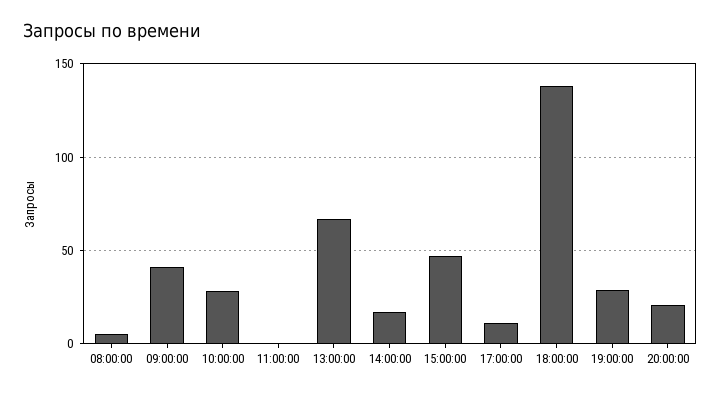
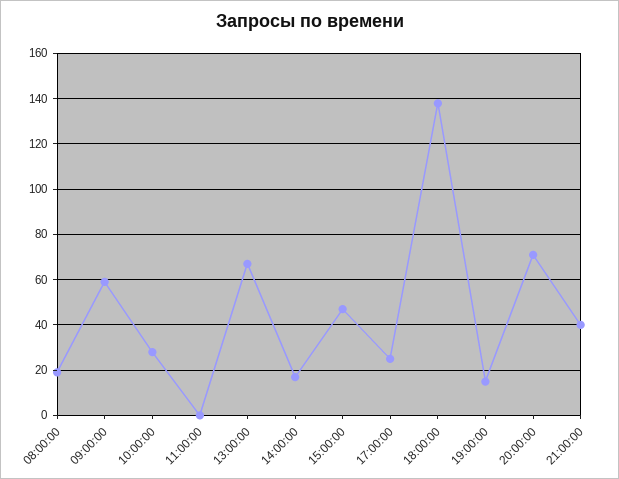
08:00:00: 5 -> 20
09:00:00: 40 -> 60
17:00:00: 10 -> 25
19:00:00: 30 -> 15
20:00:00: 20 -> 70
21:00:00: none -> 40

